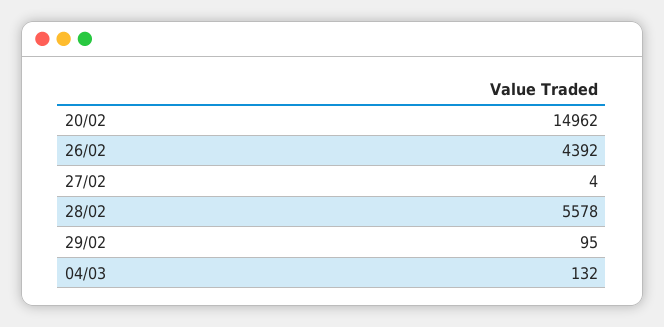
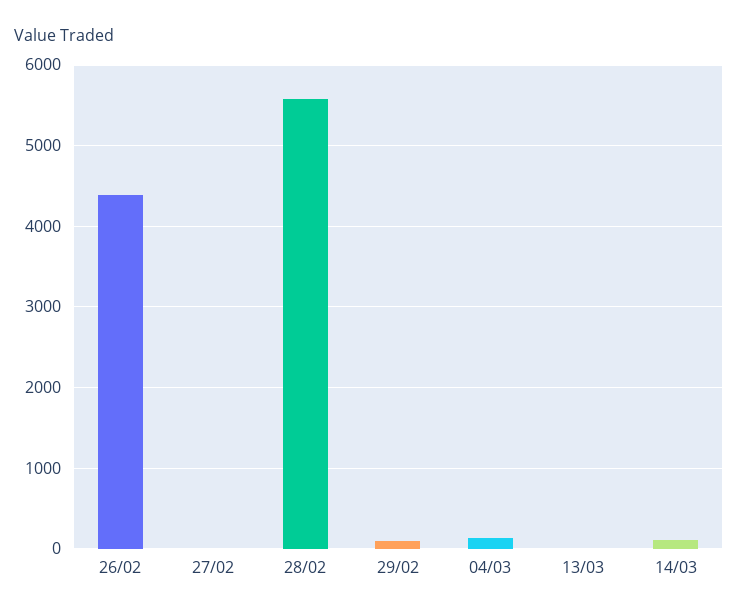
20/02: 14962 -> none
13/03: none -> 0
14/03: none -> 100

